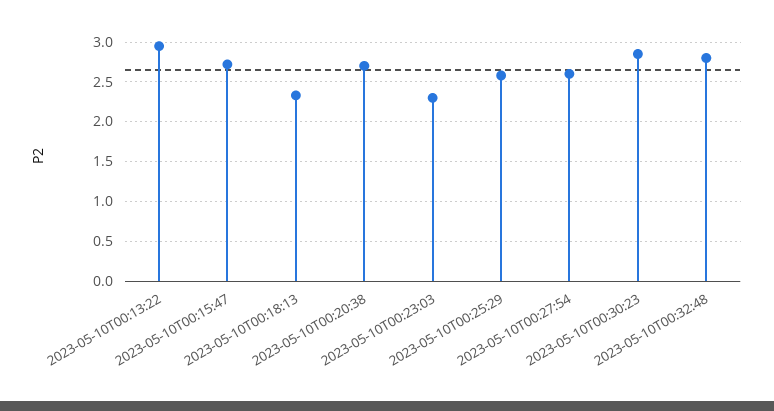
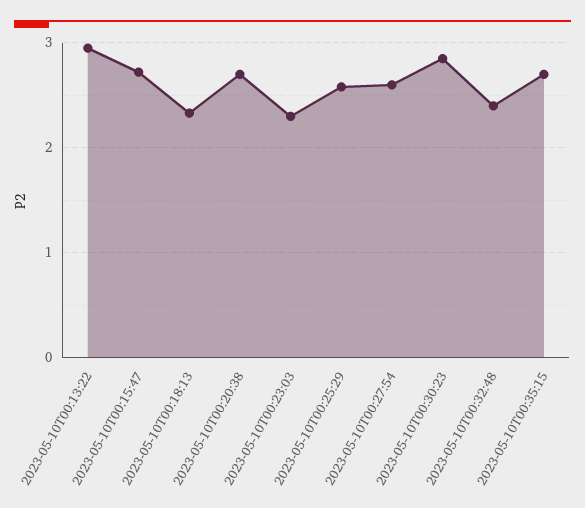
2023-05-10T00:32:48: 2.8 -> 2.4
2023-05-10T00:35:15: none -> 2.7

